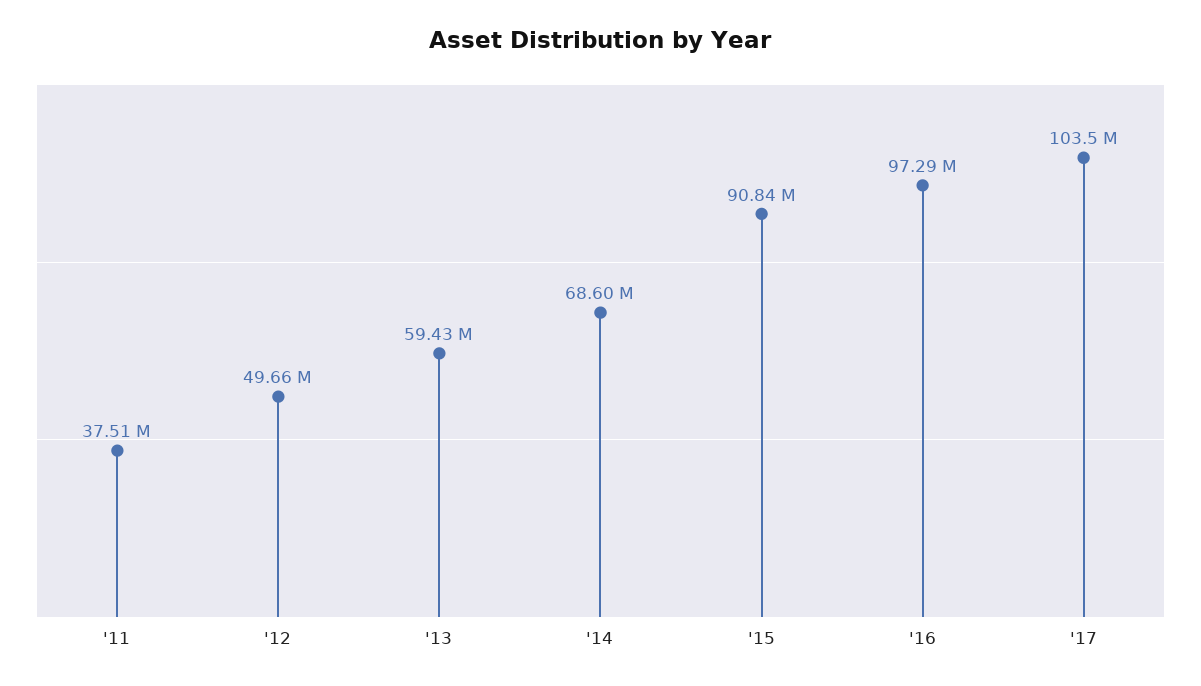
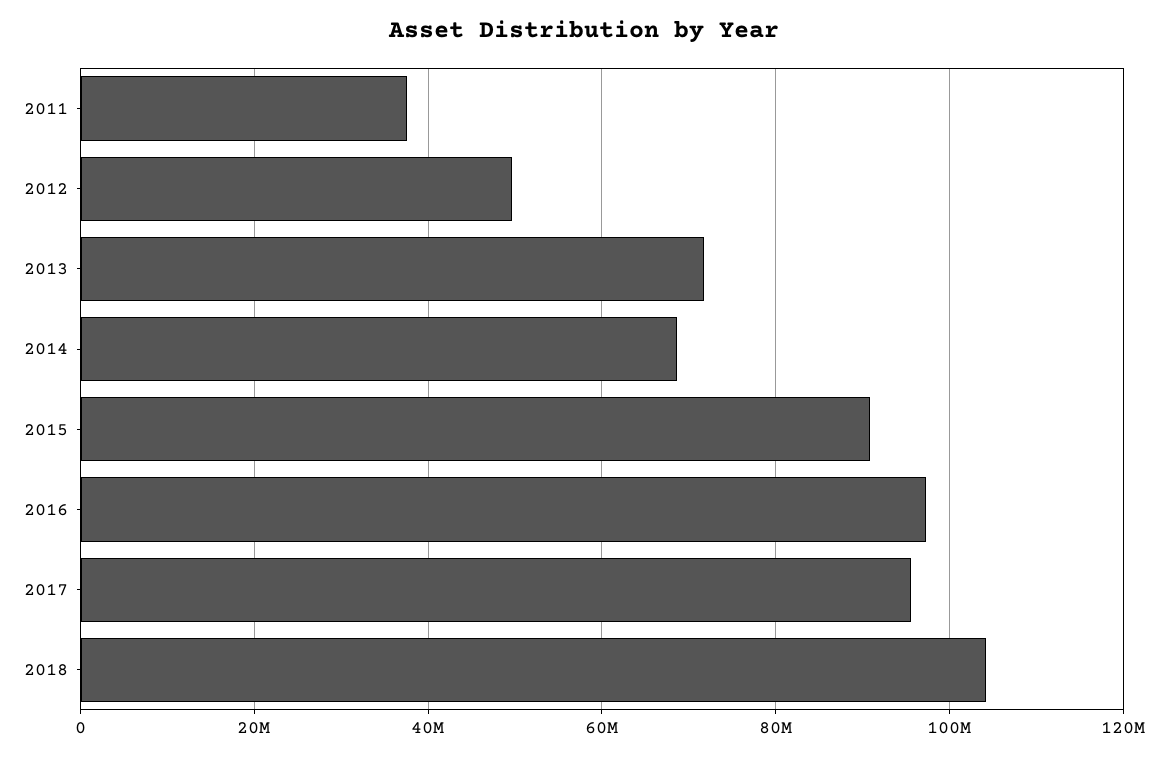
'13: 59430000 -> 72000000
'17: 103500000 -> 96000000
2018: none -> 104000000

